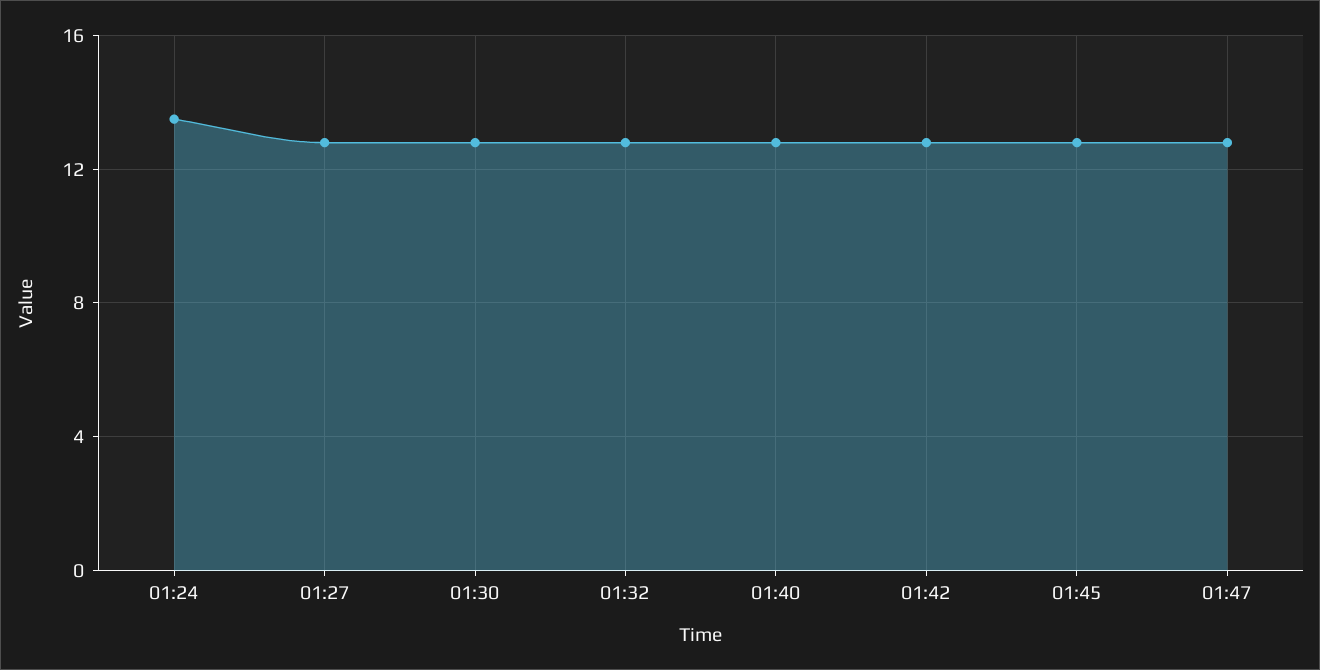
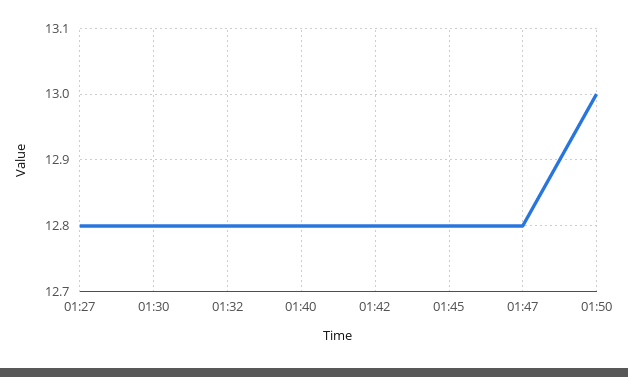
01:24: 13.5 -> none
01:50: none -> 13

